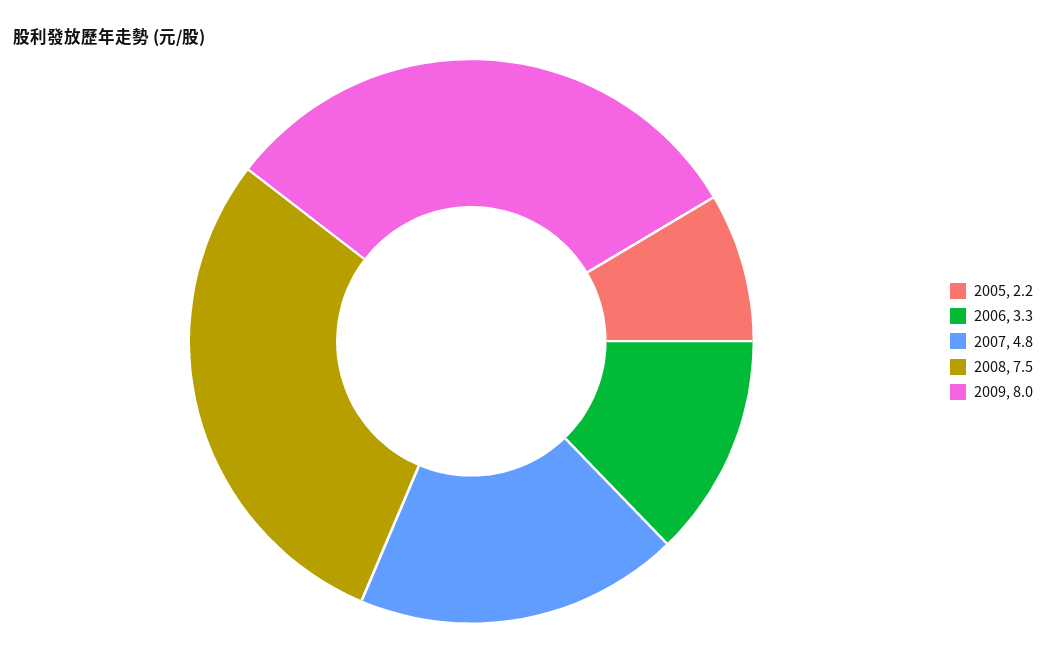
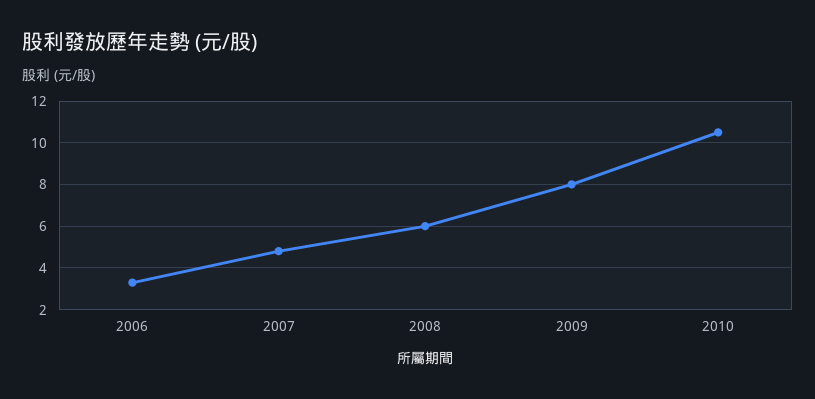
2005: 2.2 -> none
2008: 7.5 -> 6
2010: none -> 10.5

